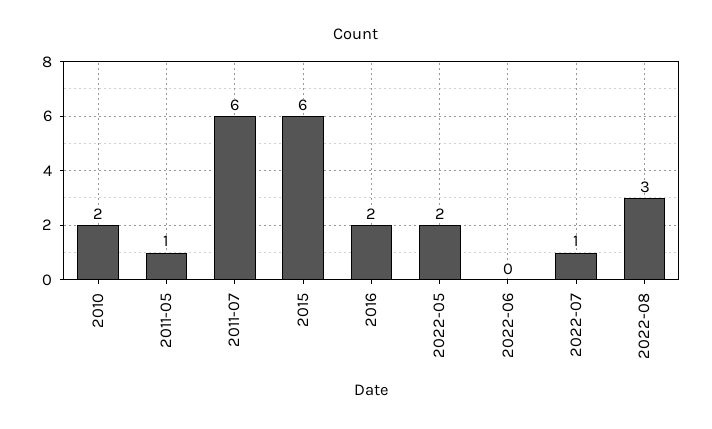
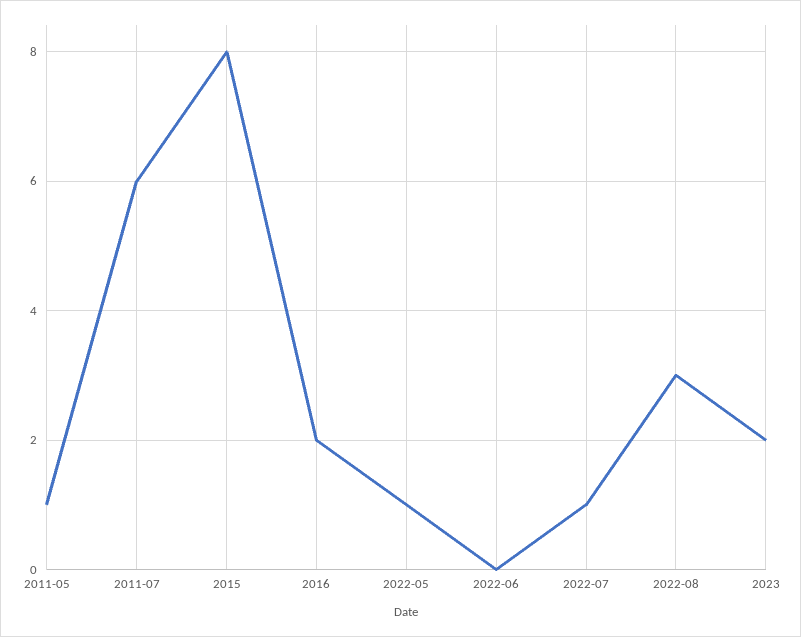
2010: 2 -> none
2015: 6 -> 8
2022-05: 2 -> 1
2023: none -> 2

